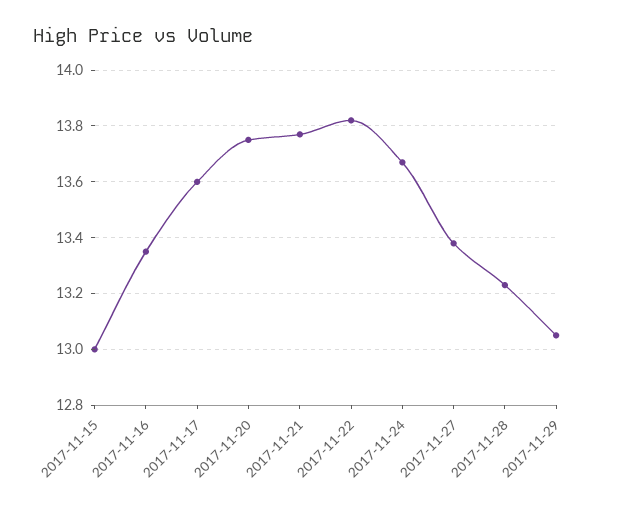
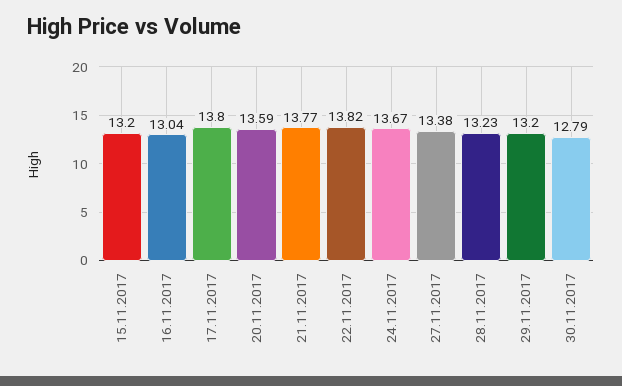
2017-11-15: 13 -> 13.2
2017-11-16: 13.35 -> 13.04
2017-11-17: 13.6 -> 13.8
2017-11-20: 13.75 -> 13.59
2017-11-29: 13.05 -> 13.2
30.11.2017: none -> 12.79

